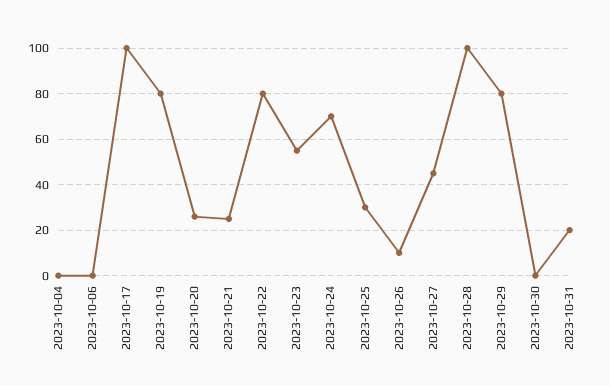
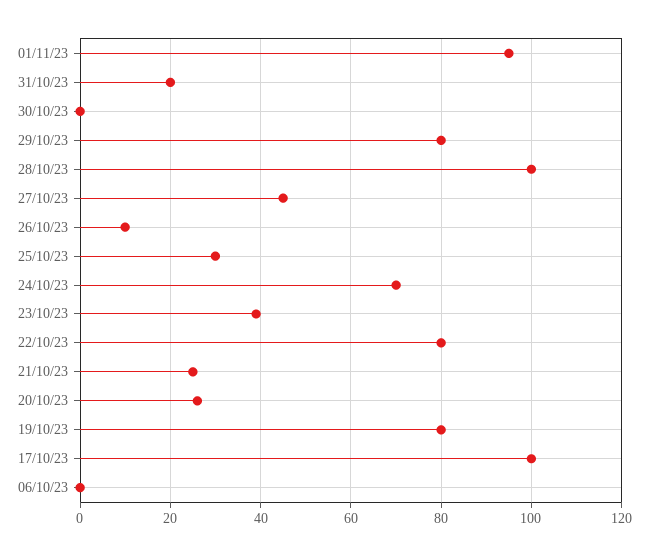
2023-10-04: 0 -> none
2023-10-23: 55 -> 40
01/11/23: none -> 95

